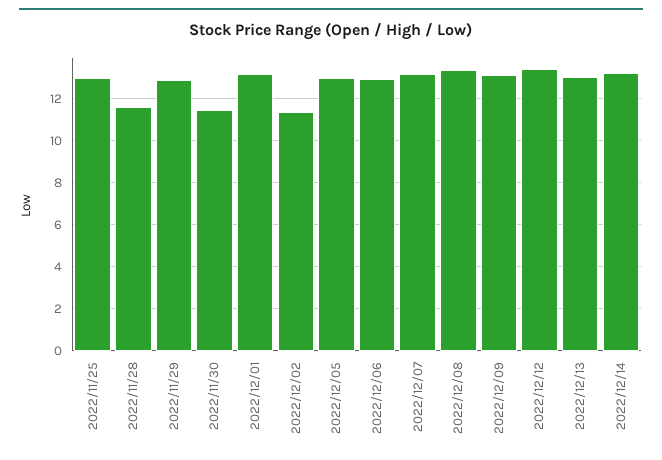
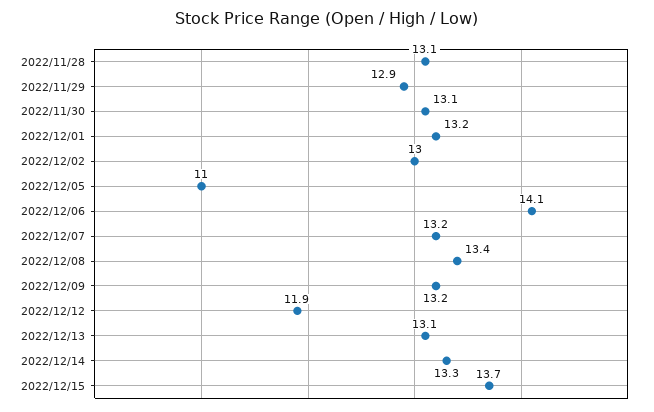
2022/11/25: 13 -> none
2022/11/28: 11.5 -> 13.1
2022/11/30: 11.5 -> 13.1
2022/12/02: 11.5 -> 13
2022/12/05: 13 -> 11
2022/12/06: 13 -> 14.1
2022/12/12: 13.5 -> 11.9
2022/12/15: none -> 13.7

